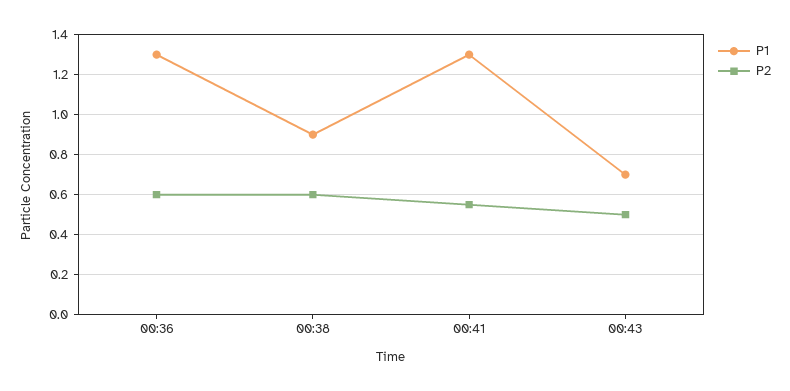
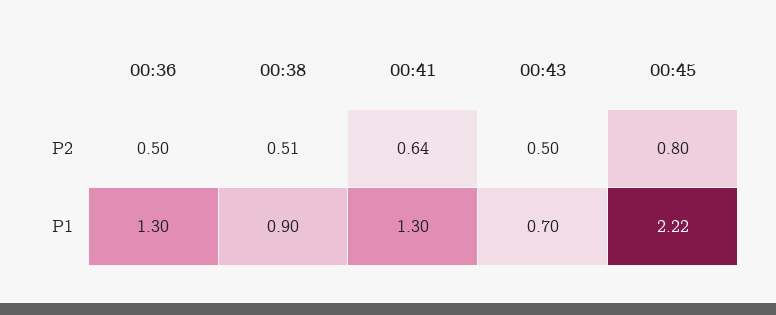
P2, 00:36: 0.6 -> 0.5
P2, 00:38: 0.6 -> 0.51
P2, 00:41: 0.55 -> 0.64
P2, 00:45: none -> 0.8
P1, 00:45: none -> 2.22

